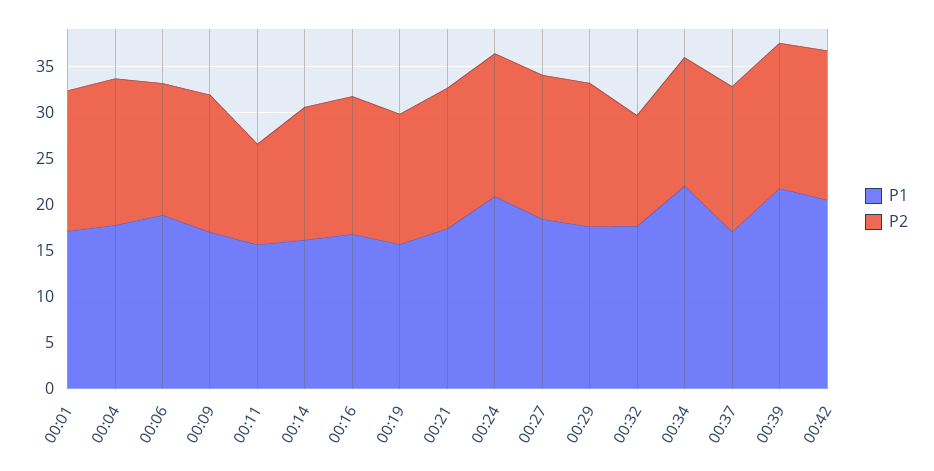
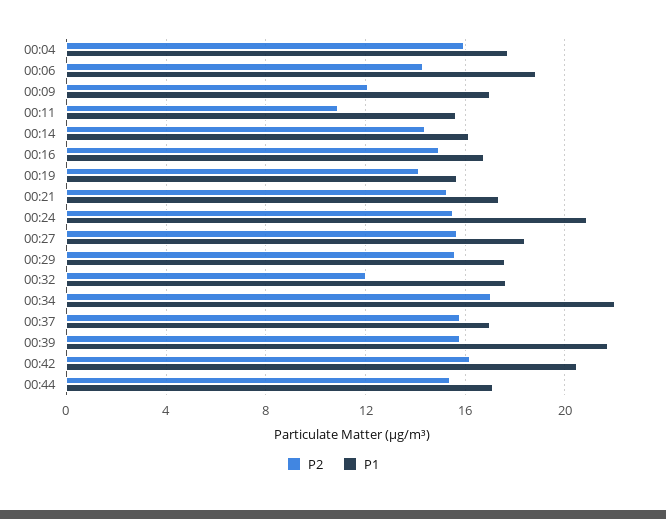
P1, 00:01: 17 -> none
P2, 00:01: 15 -> none
P2, 00:09: 15 -> 12
P2, 00:34: 14 -> 17
P2, 00:44: none -> 15.5
P1, 00:44: none -> 17

